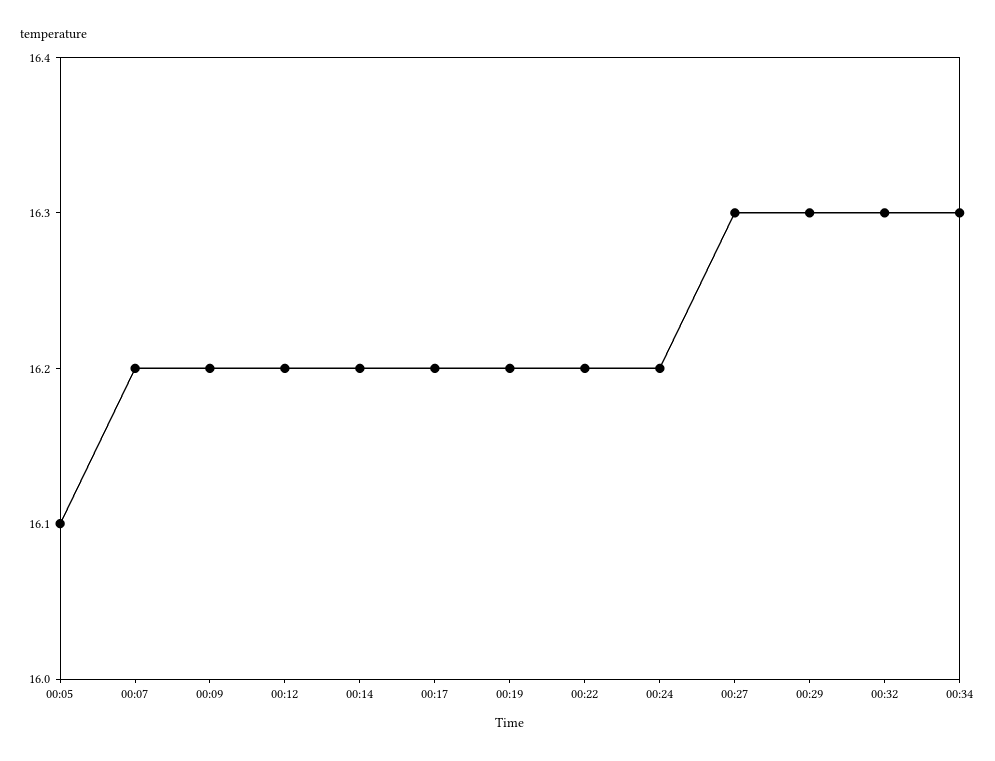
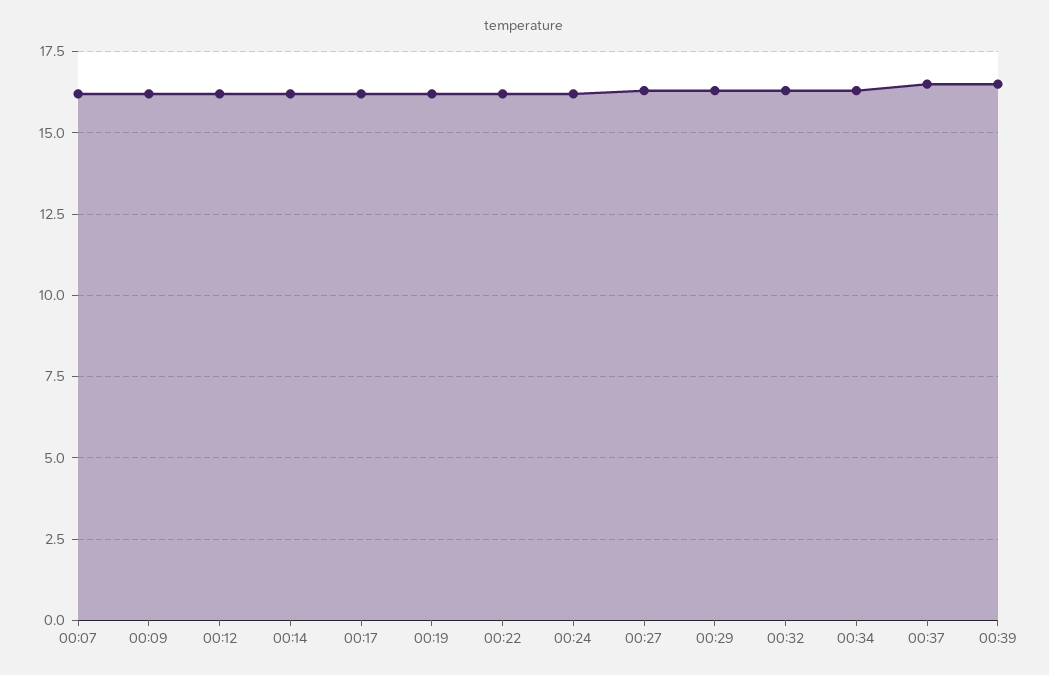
00:05: 16.1 -> none
00:37: none -> 16.5
00:39: none -> 16.5

